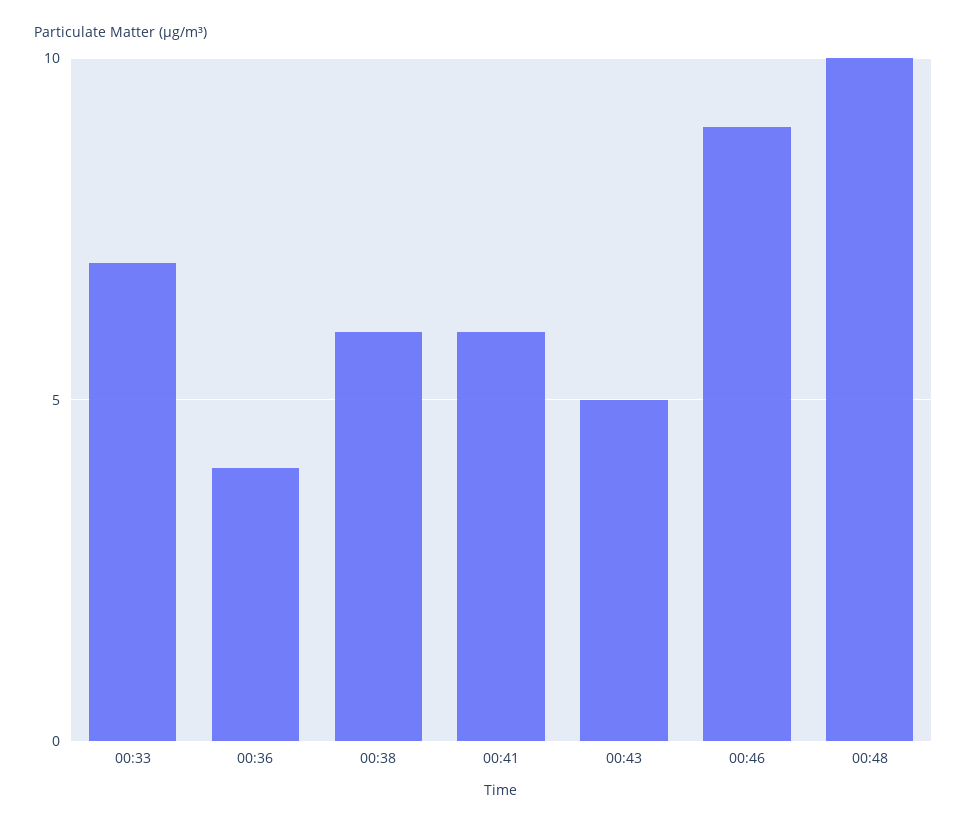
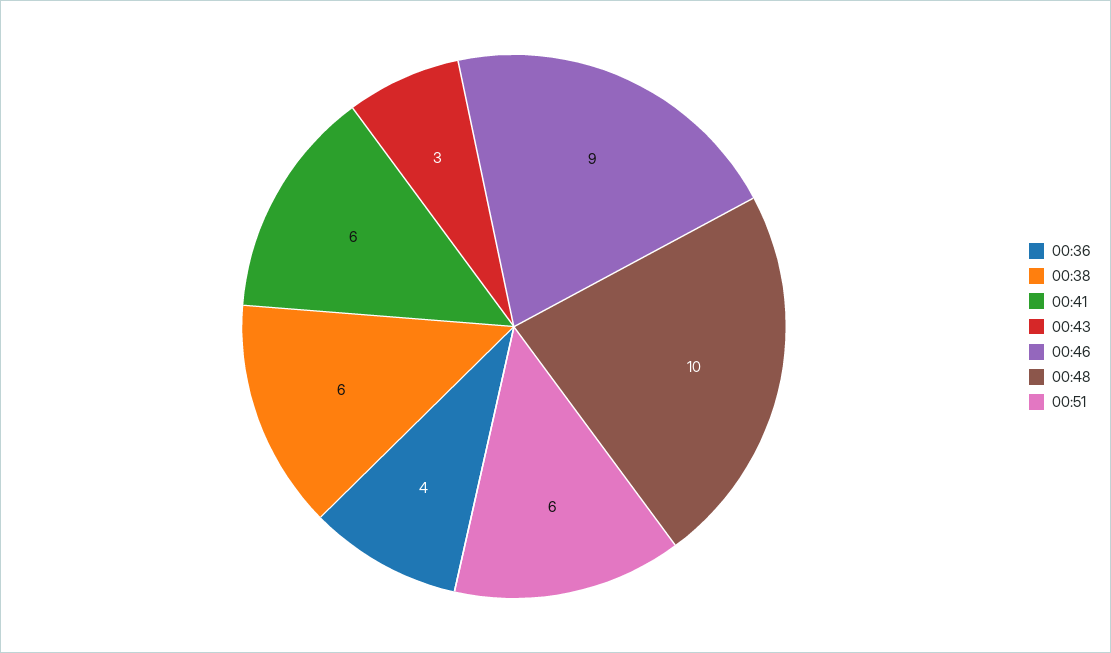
00:33: 7 -> none
00:43: 5 -> 3
00:51: none -> 6

